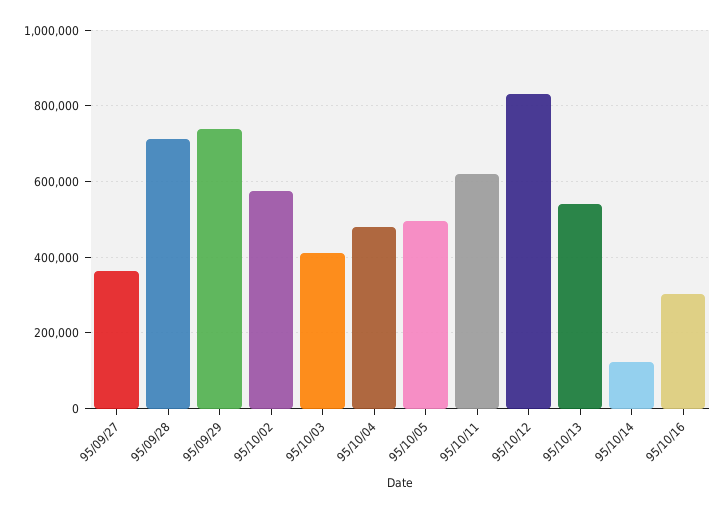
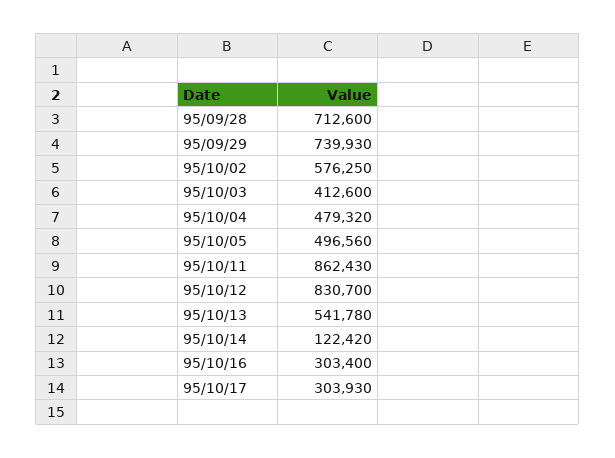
95/09/27: 360000 -> none
95/10/11: 620000 -> 862430
95/10/17: none -> 303930

